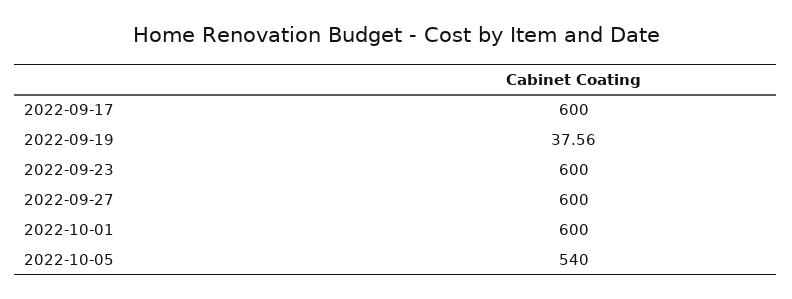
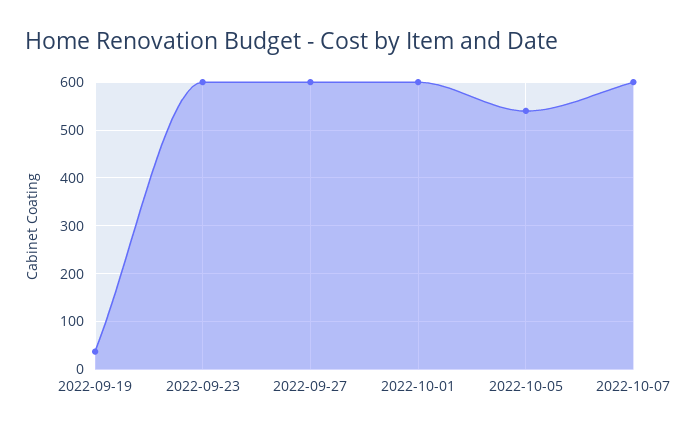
2022-09-17: 600 -> none
2022-10-07: none -> 600

